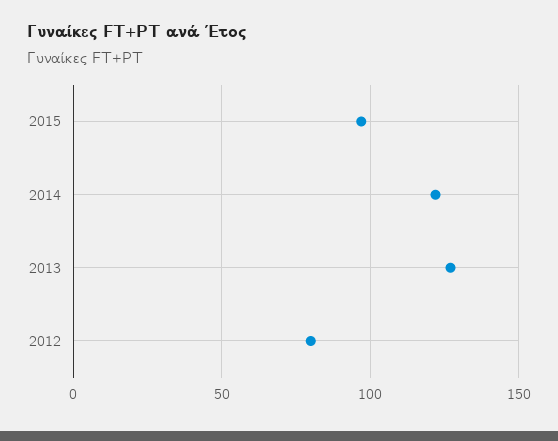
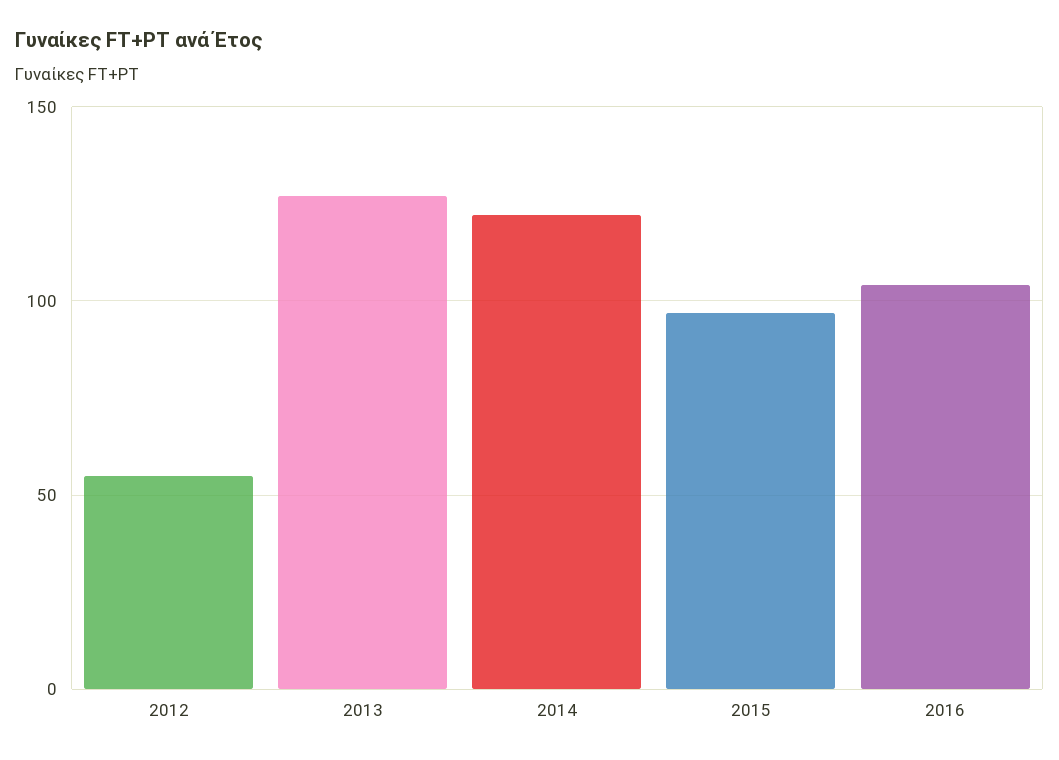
2012: 80 -> 55
2016: none -> 105

